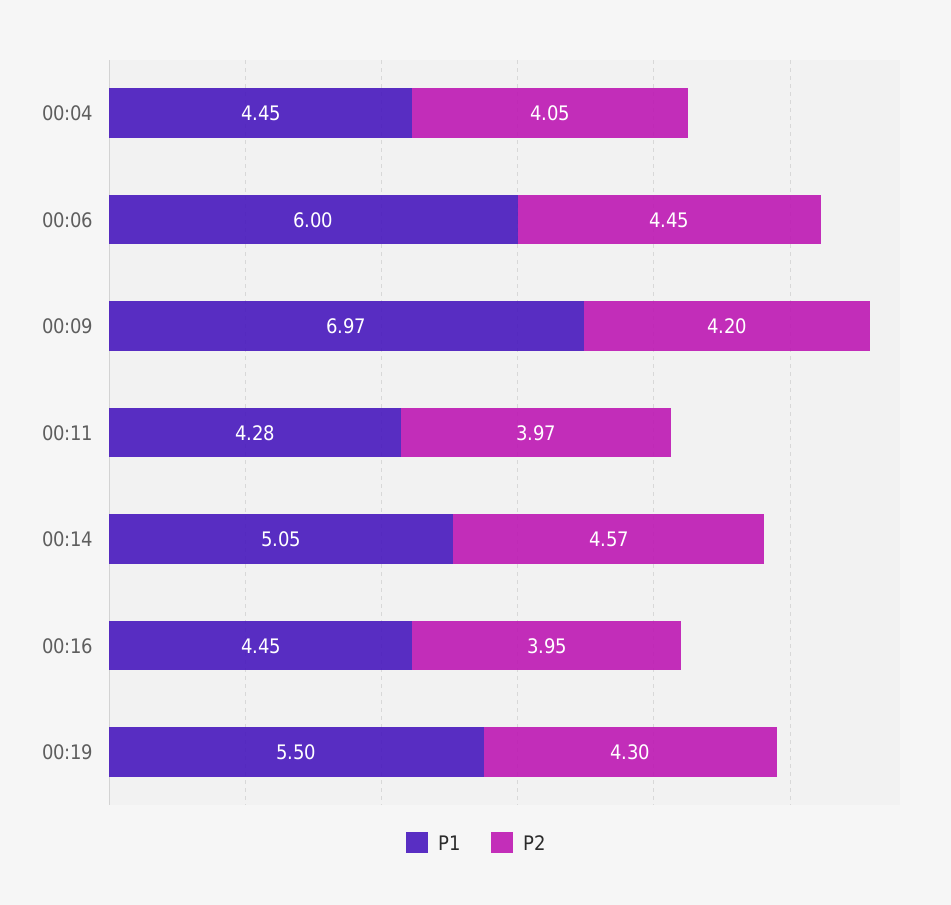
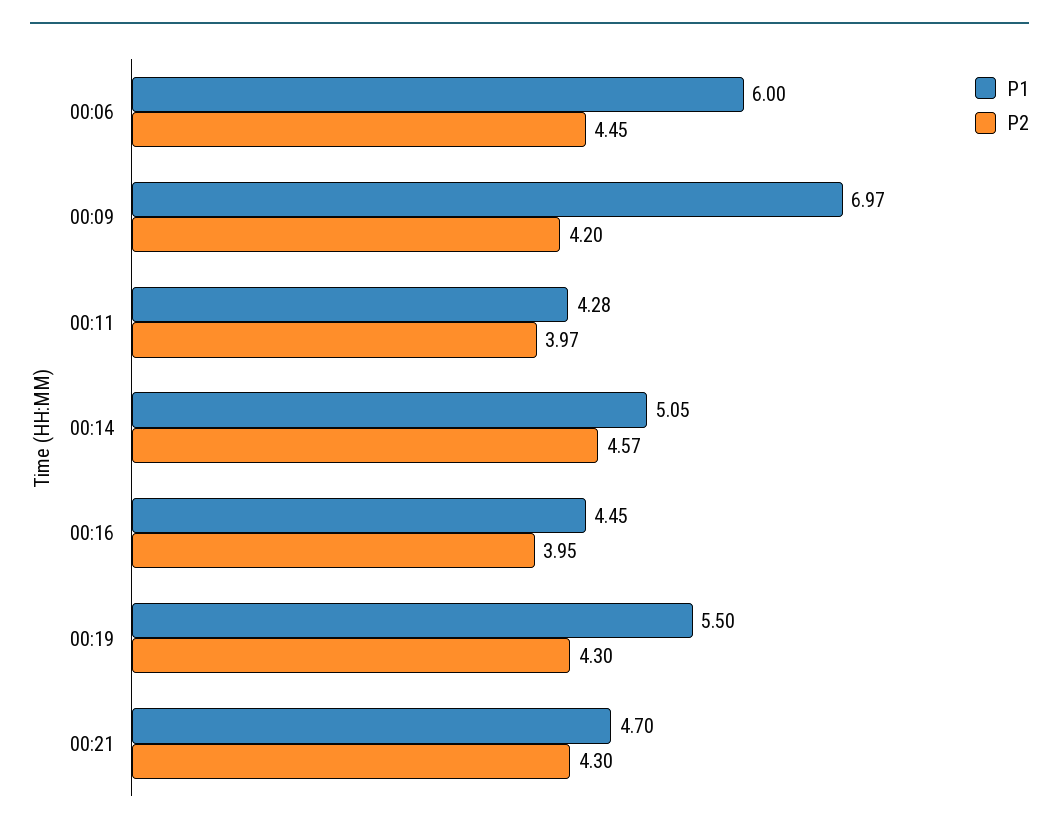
P1, 00:04: 4.45 -> none
P2, 00:04: 4.05 -> none
P1, 00:21: none -> 4.7
P2, 00:21: none -> 4.3

